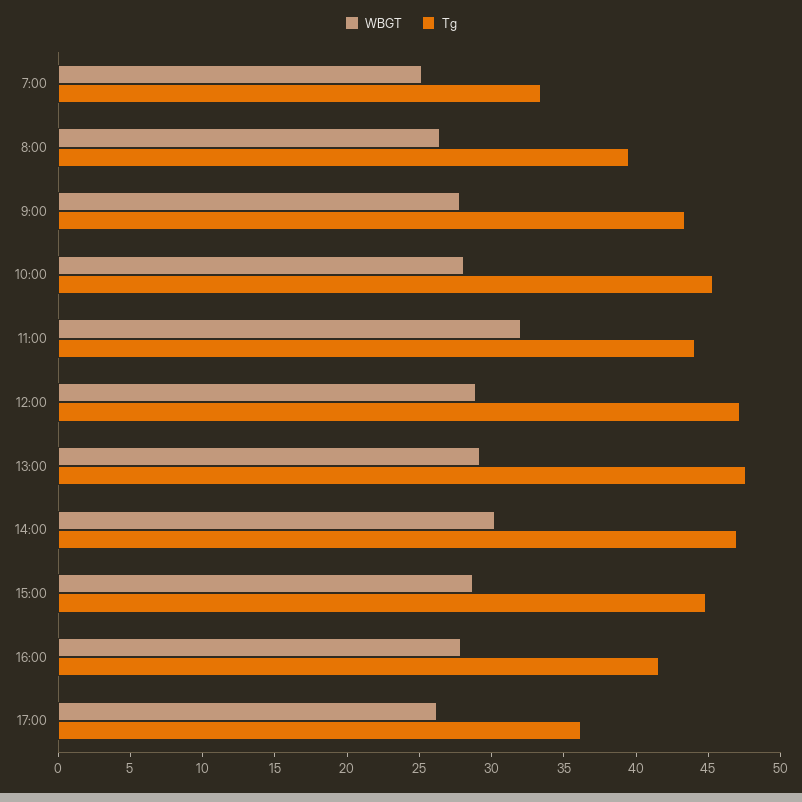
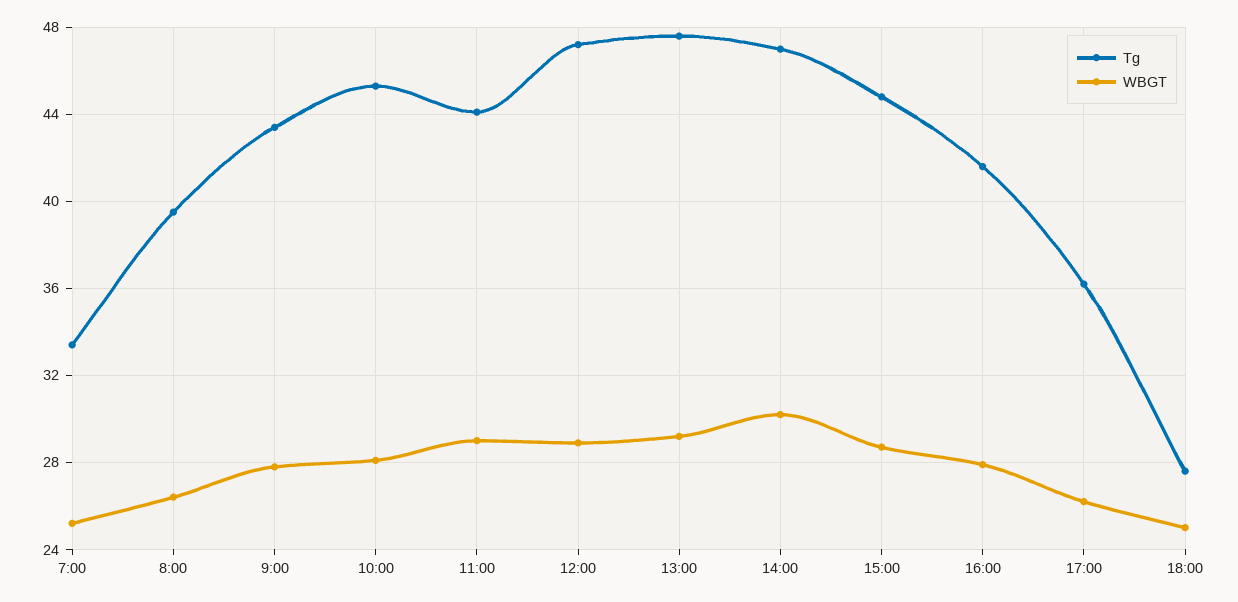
WBGT, 11:00: 32 -> 29
Tg, 18:00: none -> 27.5
WBGT, 18:00: none -> 25

